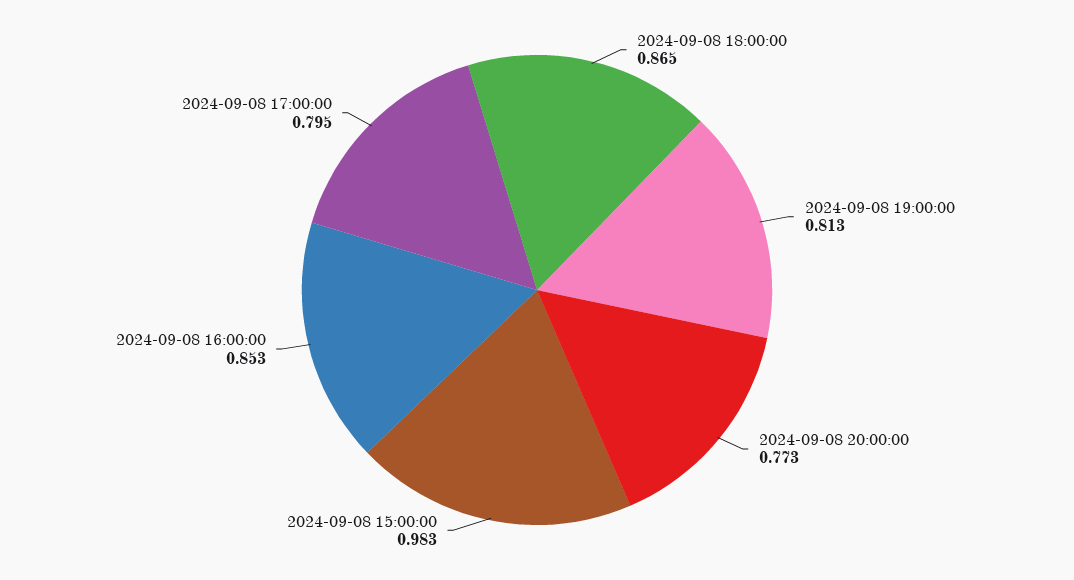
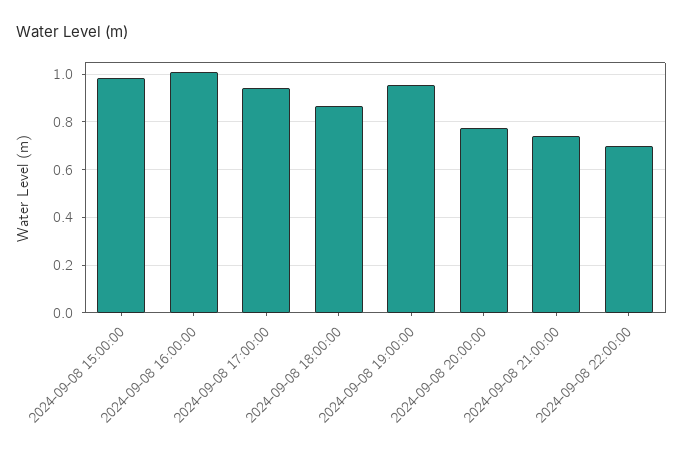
2024-09-08 19:00:00: 0.813 -> 0.95
2024-09-08 16:00:00: 0.853 -> 1
2024-09-08 17:00:00: 0.795 -> 0.95
2024-09-08 21:00:00: none -> 0.75
2024-09-08 22:00:00: none -> 0.7

